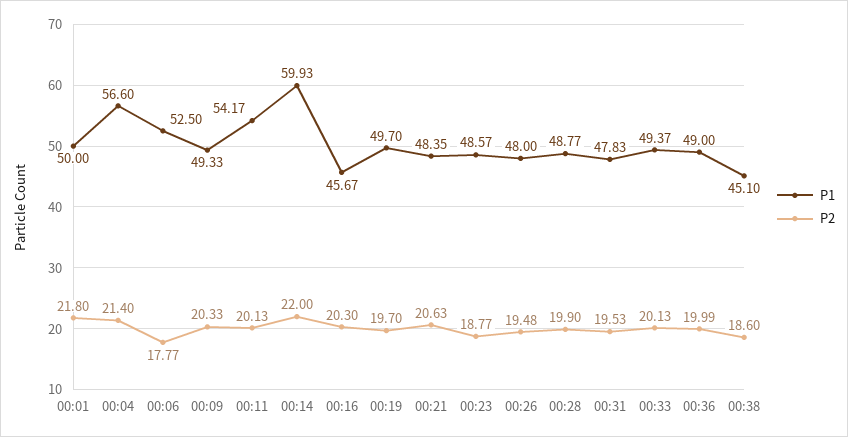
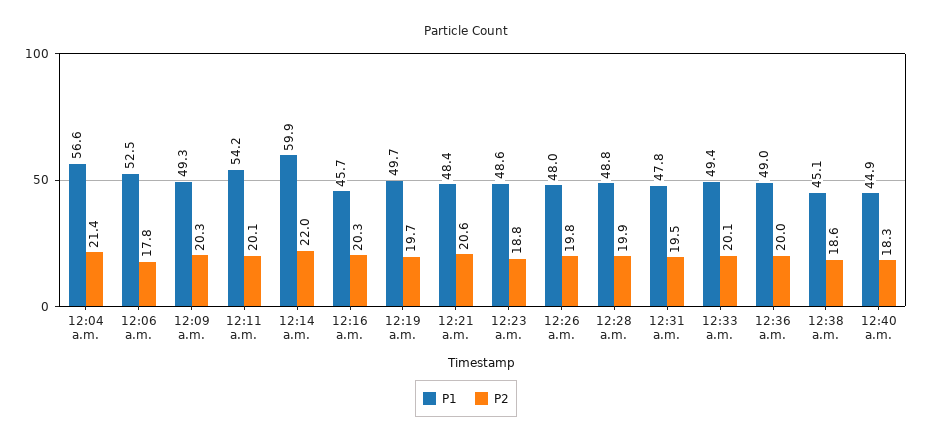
P1, 00:01: 50 -> none
P2, 00:01: 21.8 -> none
P2, 00:26: 19.48 -> 19.8
P1, 12:40 a.m.: none -> 44.9
P2, 12:40 a.m.: none -> 18.3

